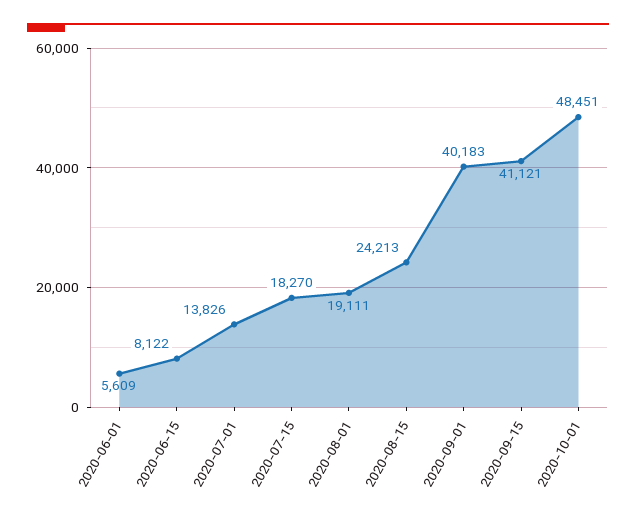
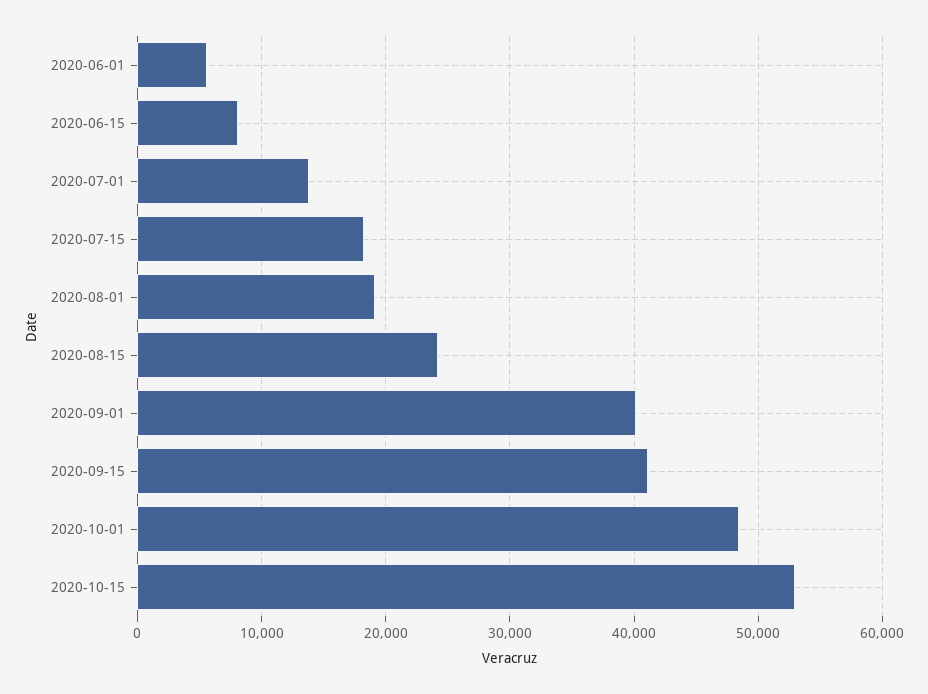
2020-10-15: none -> 53000

